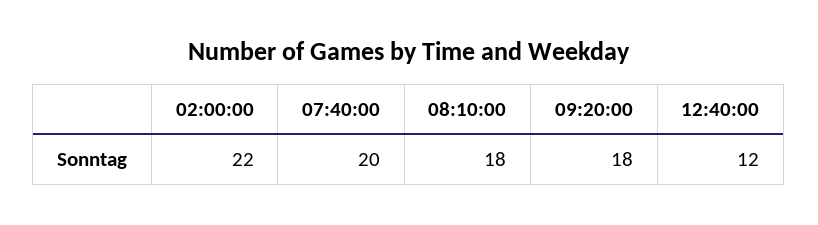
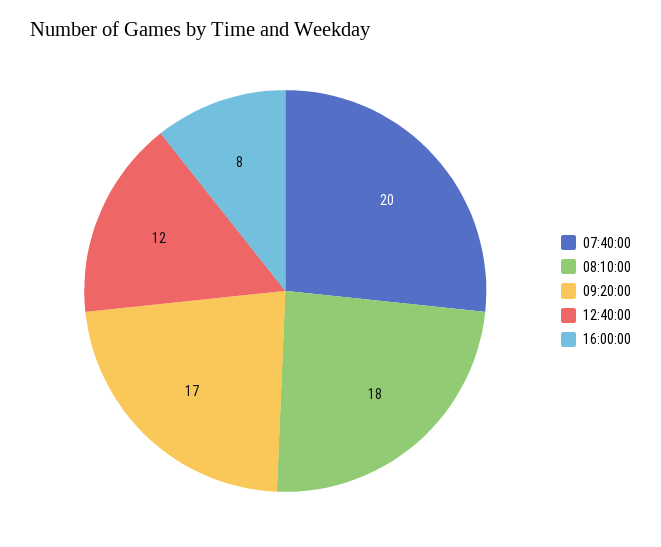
02:00:00: 22 -> none
09:20:00: 18 -> 17
16:00:00: none -> 8

